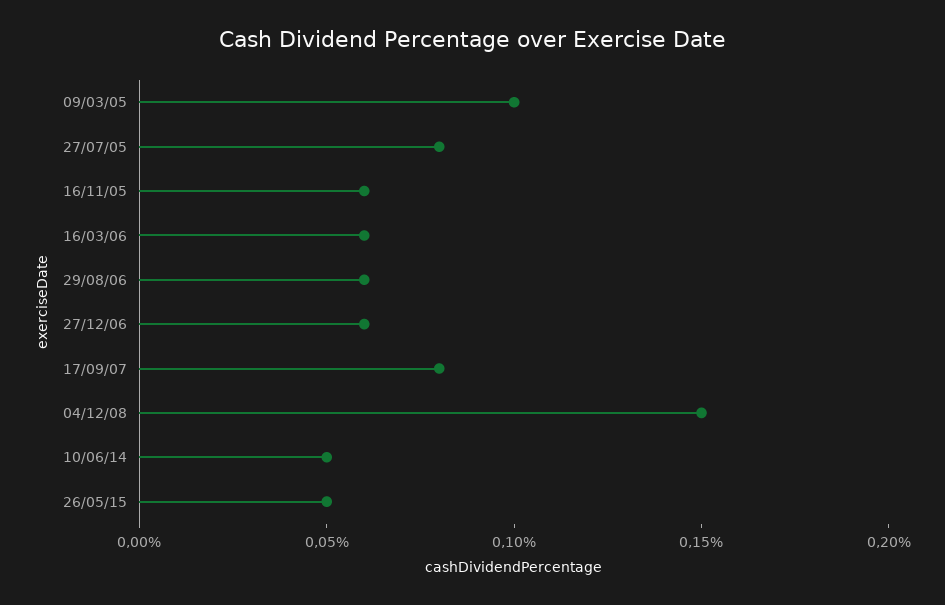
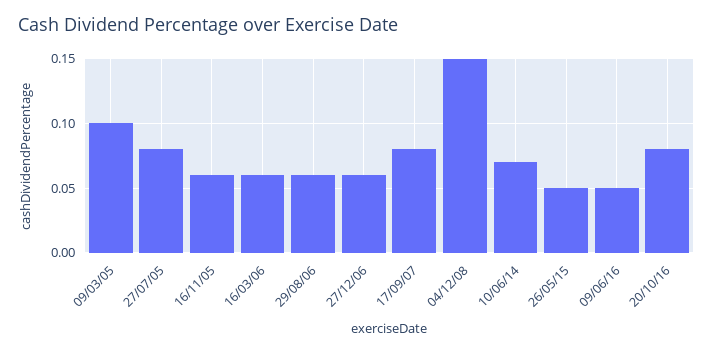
10/06/14: 0.05 -> 0.07
09/06/16: none -> 0.05
20/10/16: none -> 0.08

